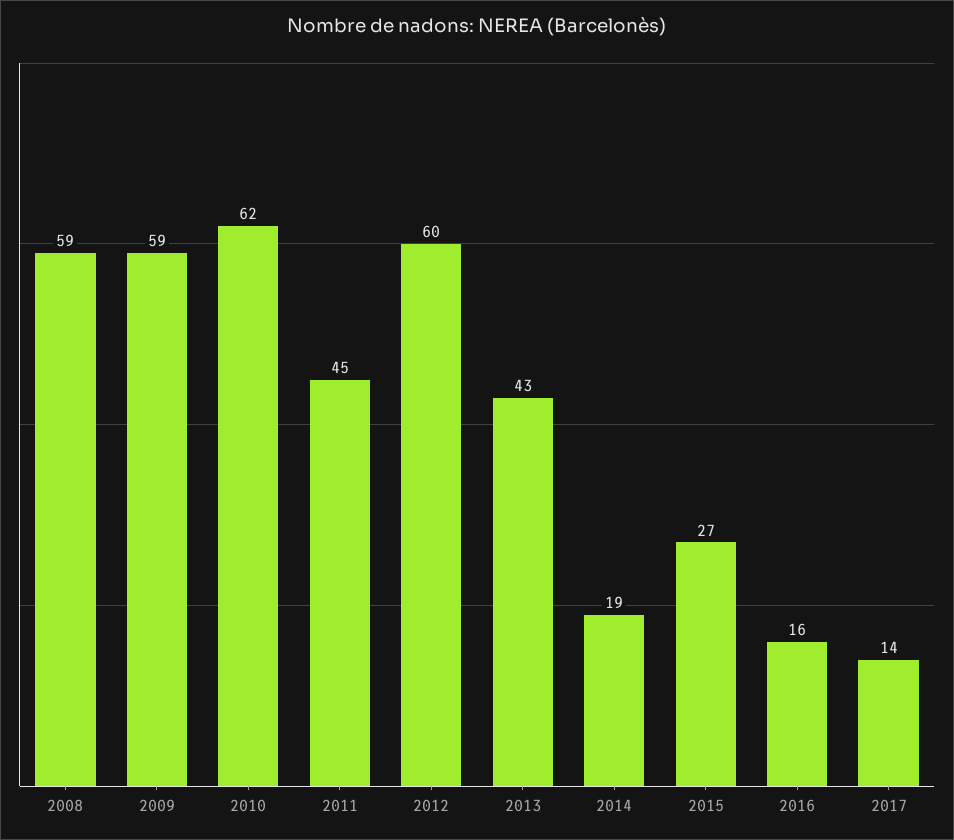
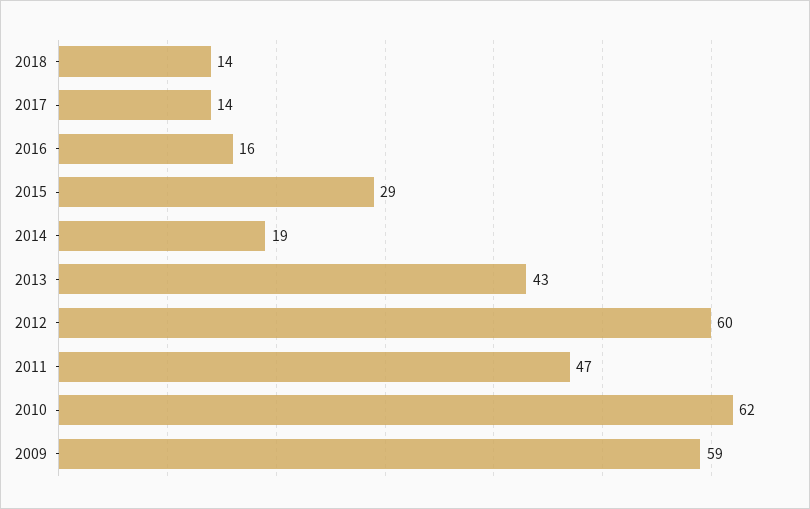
2008: 59 -> none
2011: 45 -> 47
2015: 27 -> 29
2018: none -> 14

